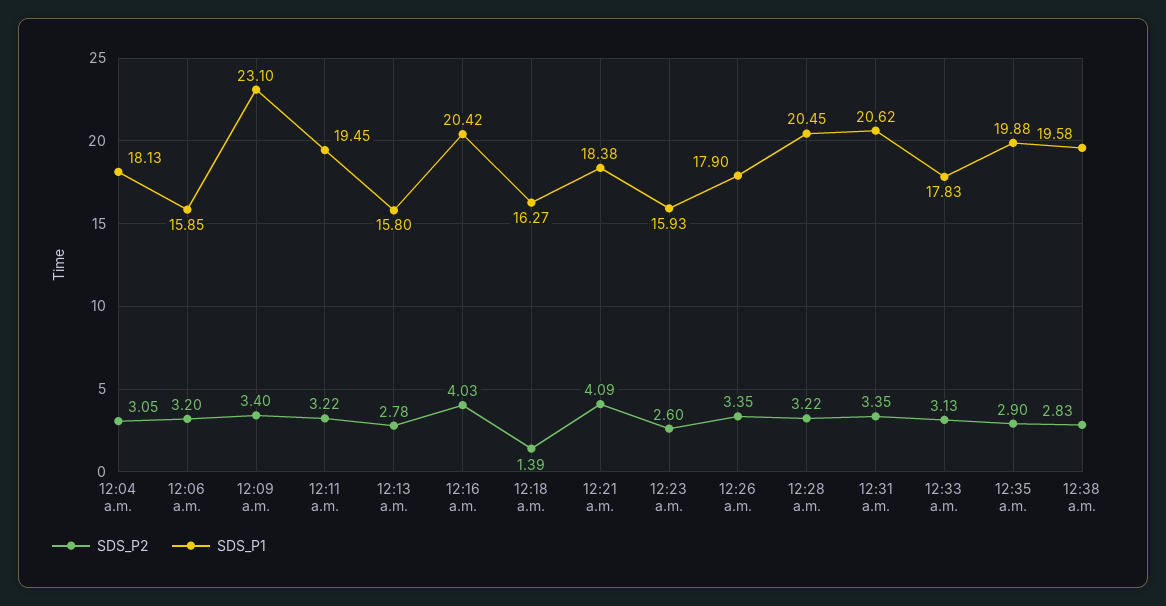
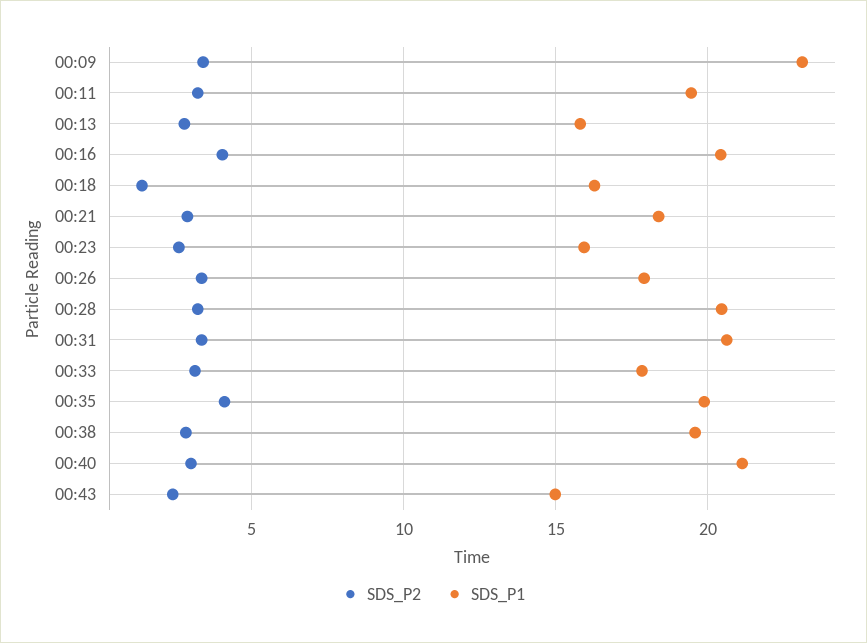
SDS_P2, 12:04 a.m.: 3.05 -> none
SDS_P1, 12:04 a.m.: 18.13 -> none
SDS_P2, 12:06 a.m.: 3.2 -> none
SDS_P1, 12:06 a.m.: 15.85 -> none
SDS_P2, 12:21 a.m.: 4.09 -> 3
SDS_P2, 12:35 a.m.: 2.9 -> 4
SDS_P2, 00:40: none -> 3
SDS_P1, 00:40: none -> 21
SDS_P2, 00:43: none -> 2.5
SDS_P1, 00:43: none -> 15

